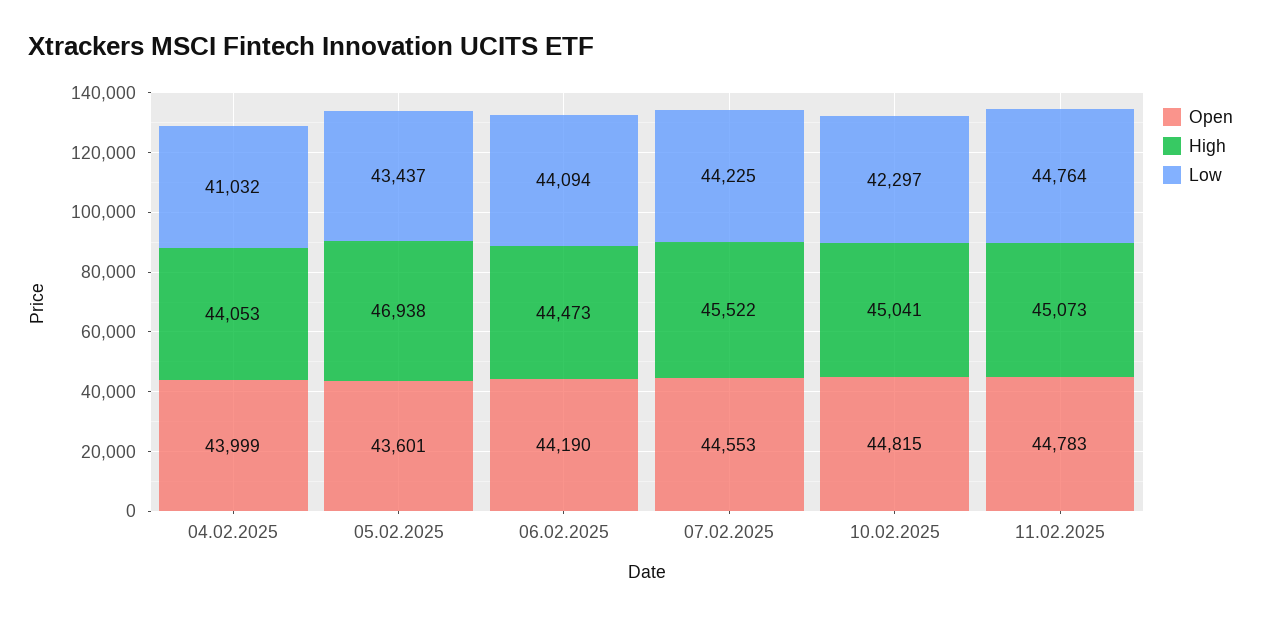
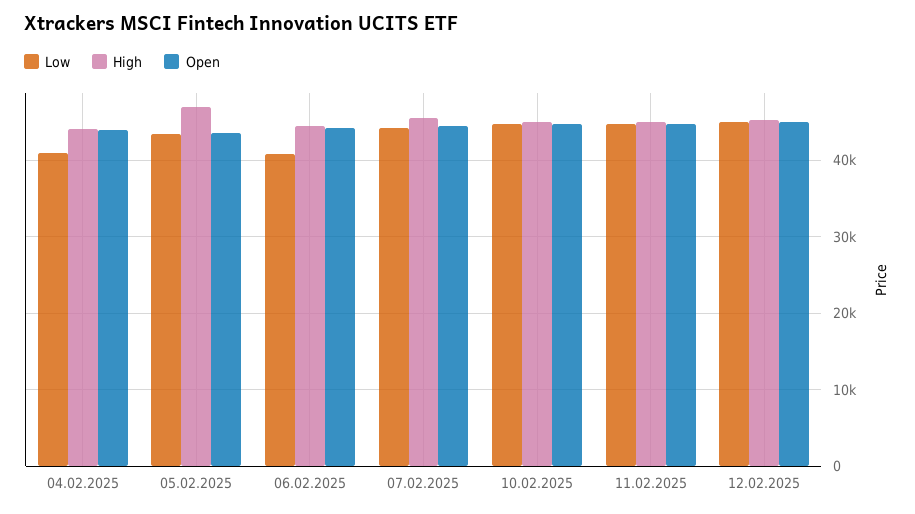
Low, 06.02.2025: 44094 -> 41000
Low, 10.02.2025: 42297 -> 45000
Low, 12.02.2025: none -> 45000
High, 12.02.2025: none -> 45000
Open, 12.02.2025: none -> 45000

